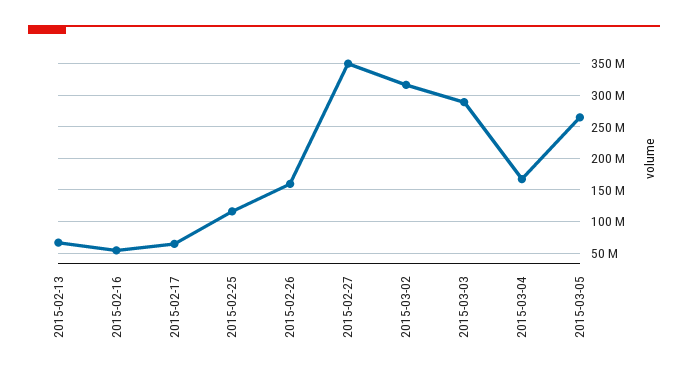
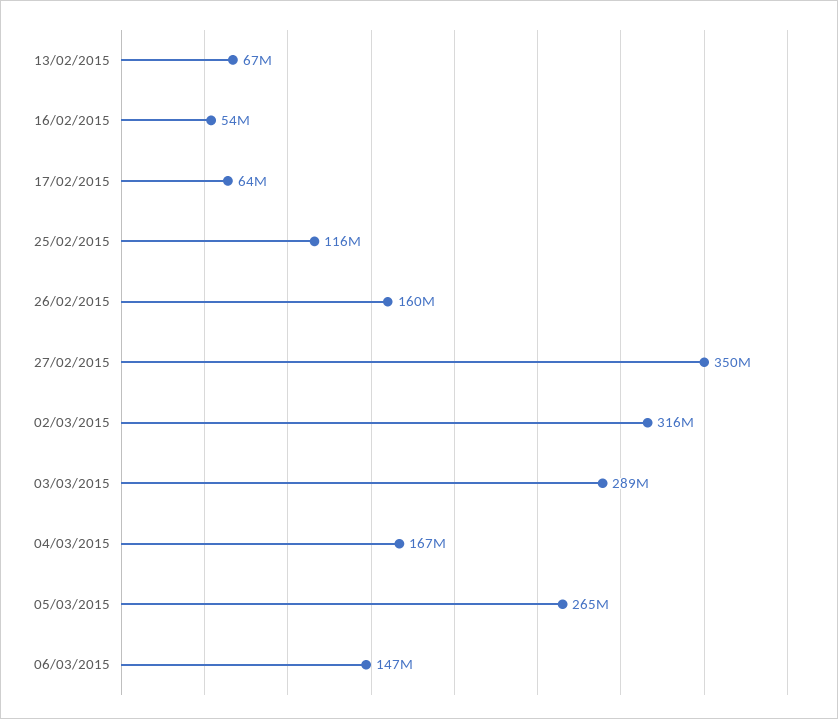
06/03/2015: none -> 147000000

